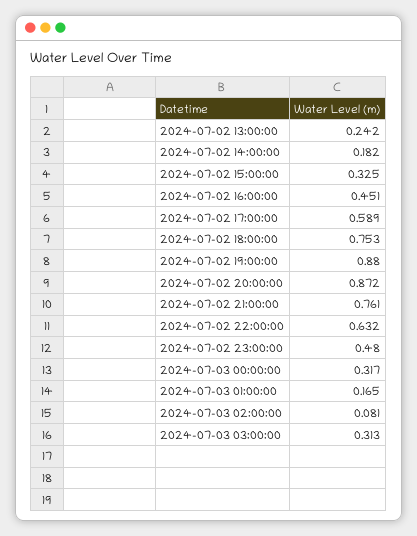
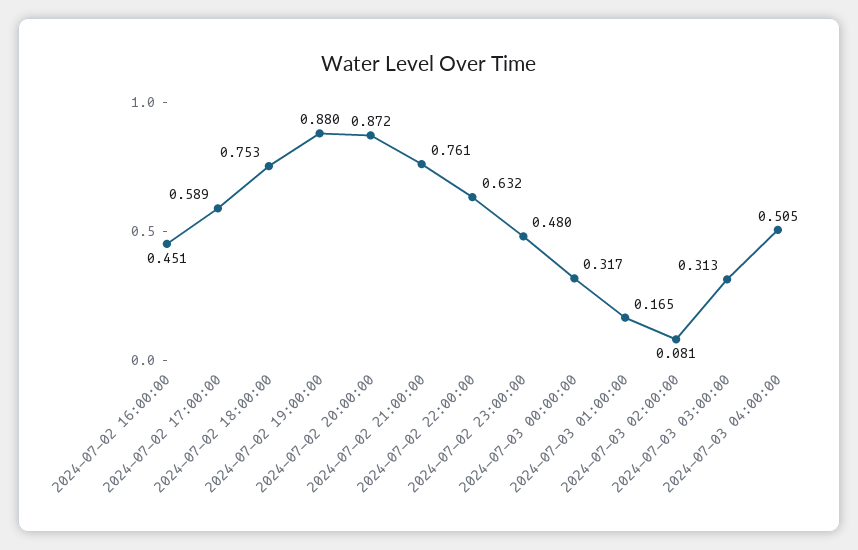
2024-07-02 13:00:00: 0.242 -> none
2024-07-02 14:00:00: 0.182 -> none
2024-07-02 15:00:00: 0.325 -> none
2024-07-03 04:00:00: none -> 0.505

